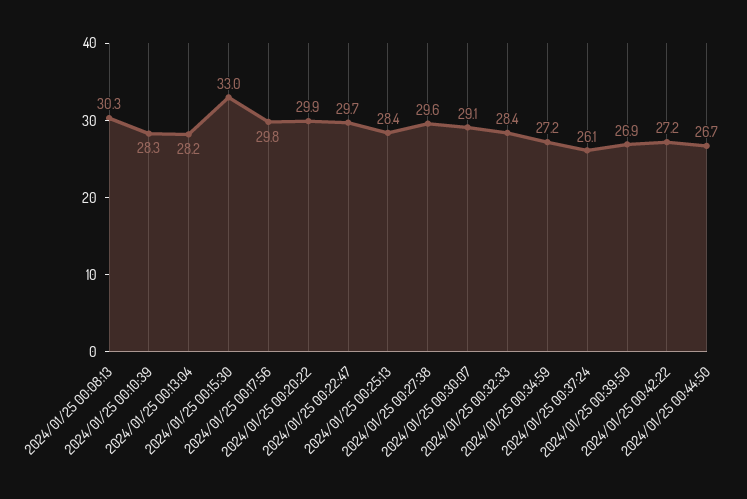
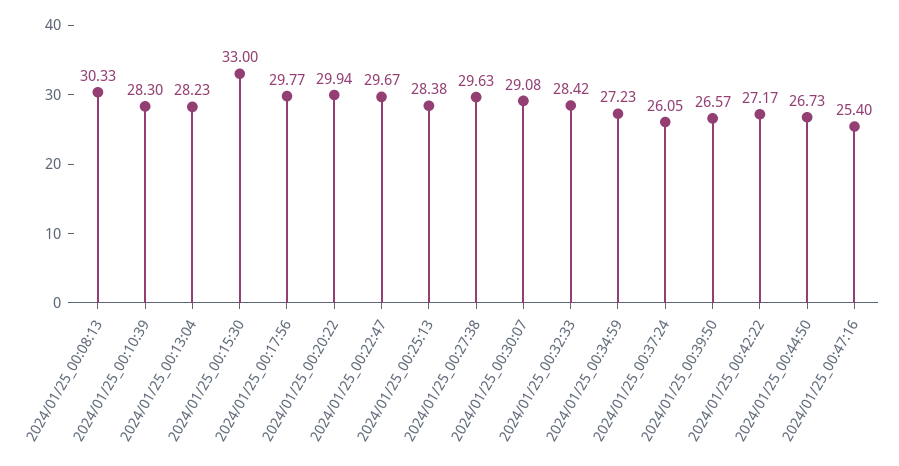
2024/01/25 00:39:50: 26.9 -> 26.57
2024/01/25_00:47:16: none -> 25.4

